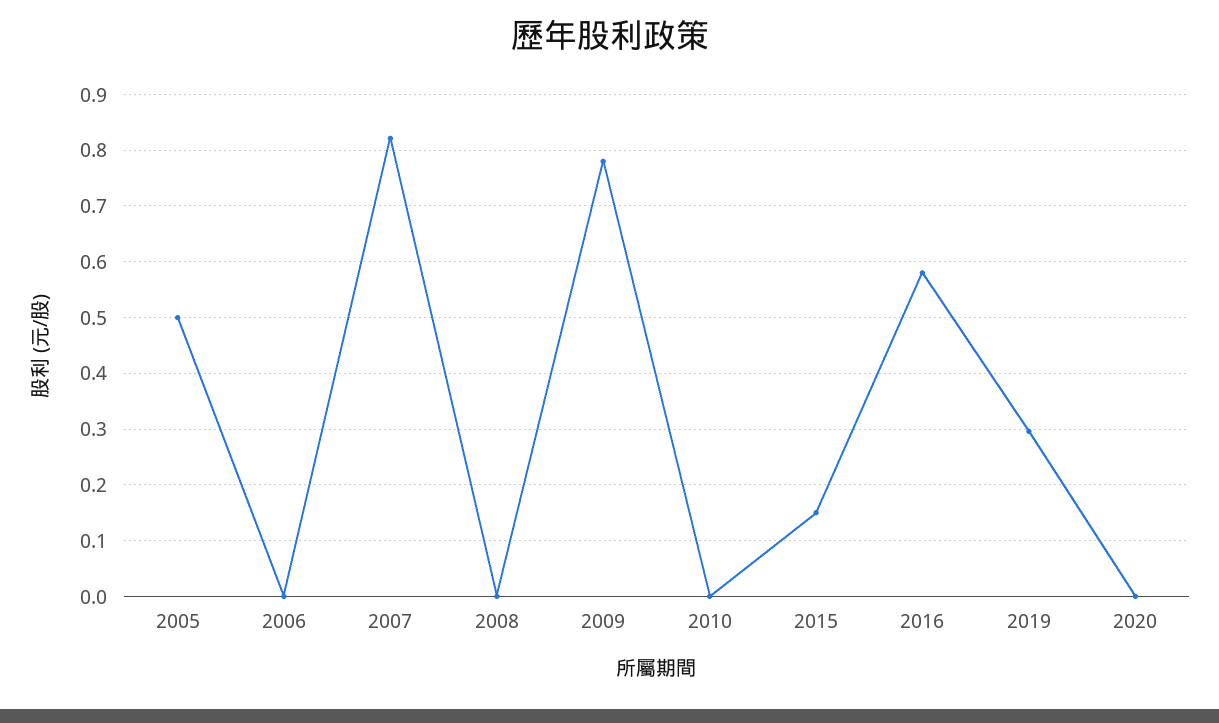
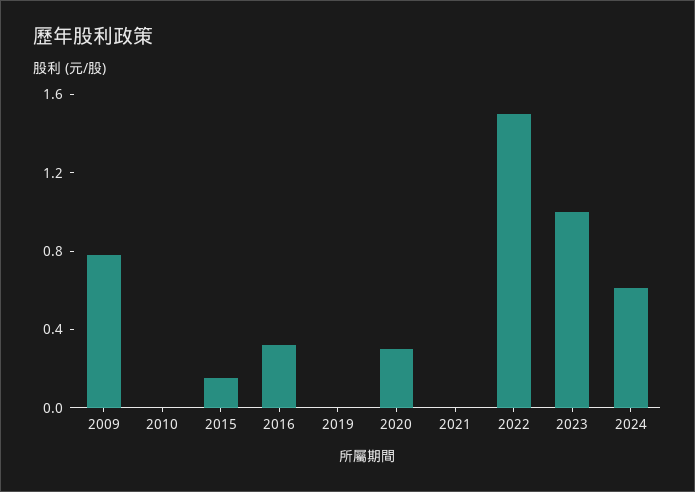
2005: 0.5 -> none
2006: 0 -> none
2007: 0.82 -> none
2008: 0 -> none
2016: 0.58 -> 0.3
2019: 0.3 -> 0
2020: 0 -> 0.3
2021: none -> 0
2022: none -> 1.5
2023: none -> 1
2024: none -> 0.6

